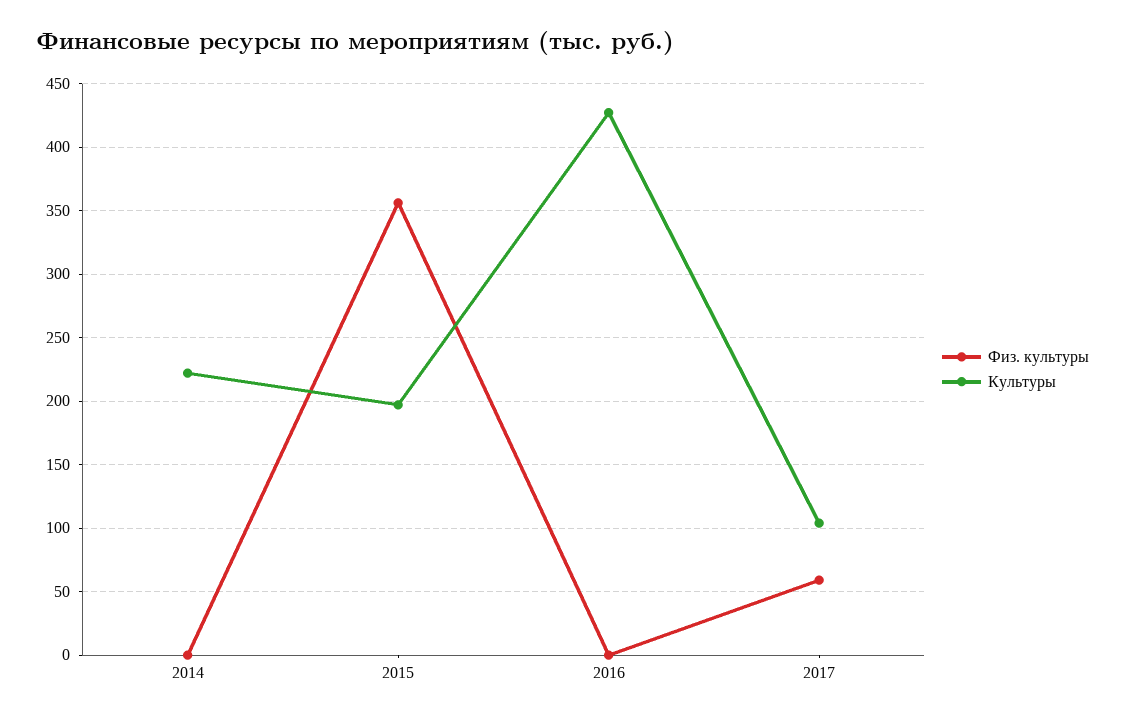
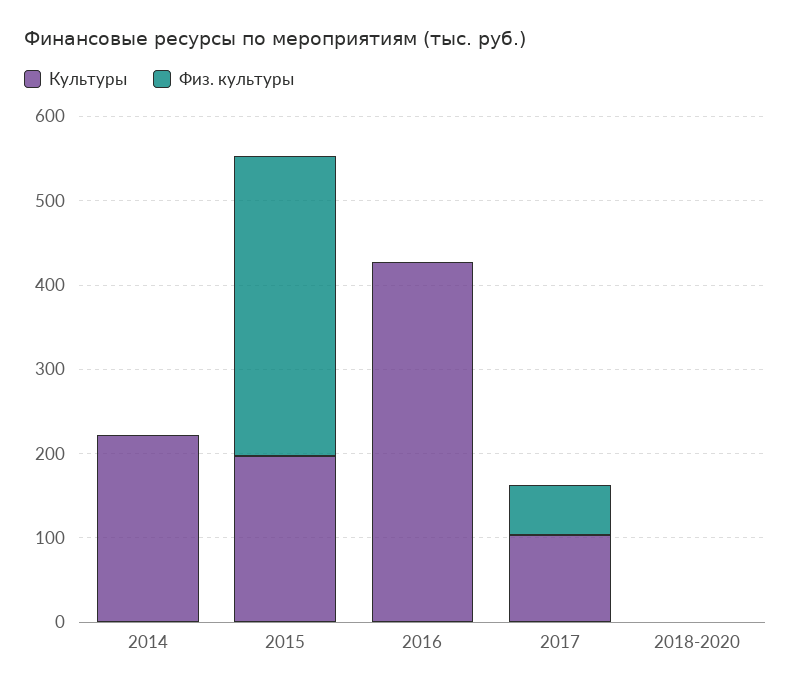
Культуры, 2018-2020: none -> 0
Физ. культуры, 2018-2020: none -> 0

